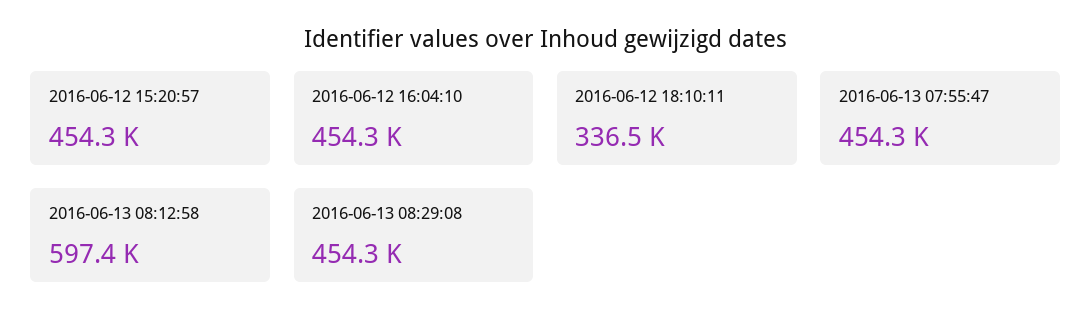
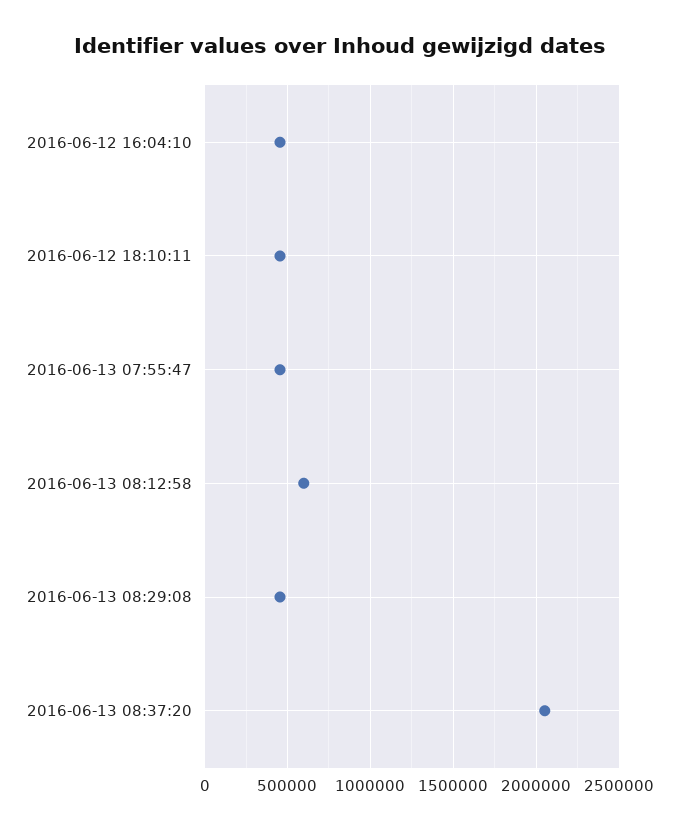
2016-06-12 15:20:57: 454300 -> none
2016-06-12 18:10:11: 336500 -> 450000
2016-06-13 08:37:20: none -> 2050000

